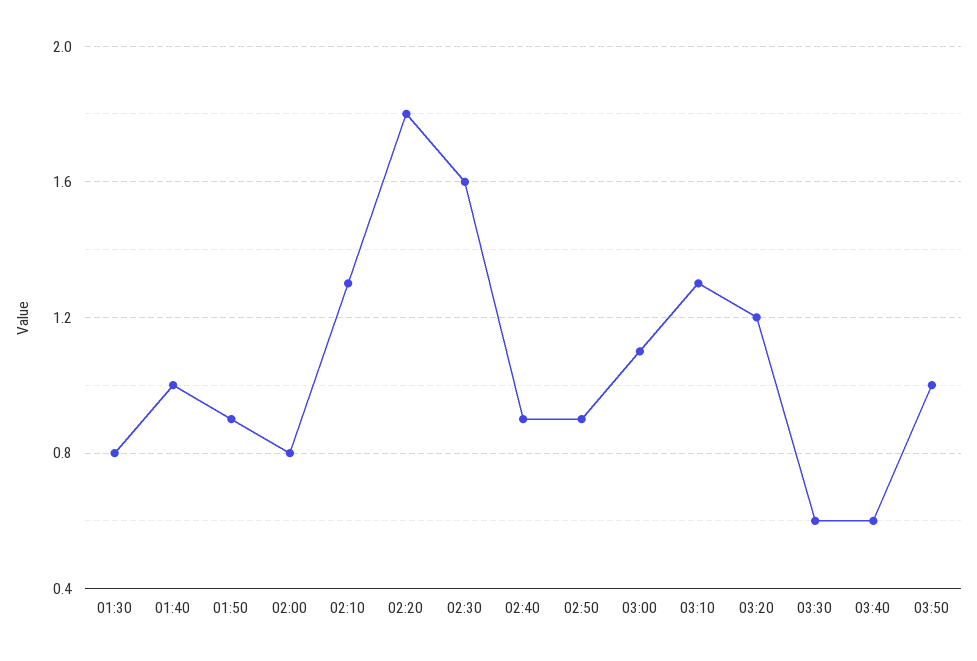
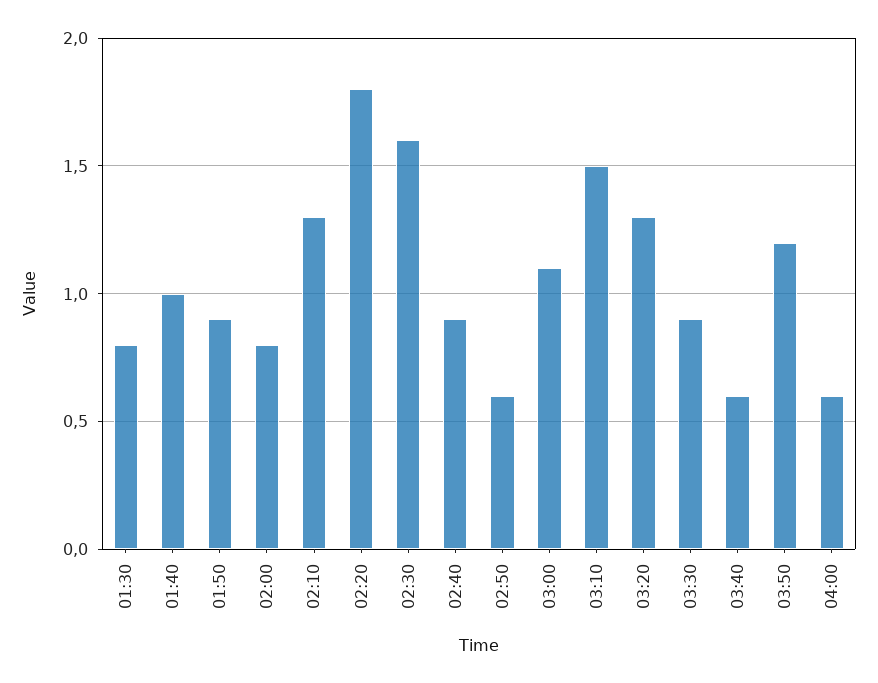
02:50: 0.9 -> 0.6
03:10: 1.3 -> 1.5
03:20: 1.2 -> 1.3
03:30: 0.6 -> 0.9
03:50: 1 -> 1.2
04:00: none -> 0.6

